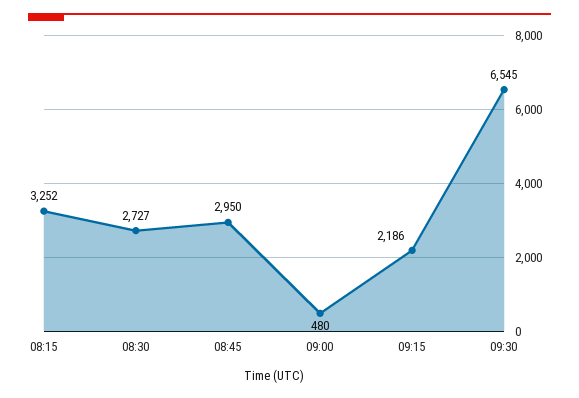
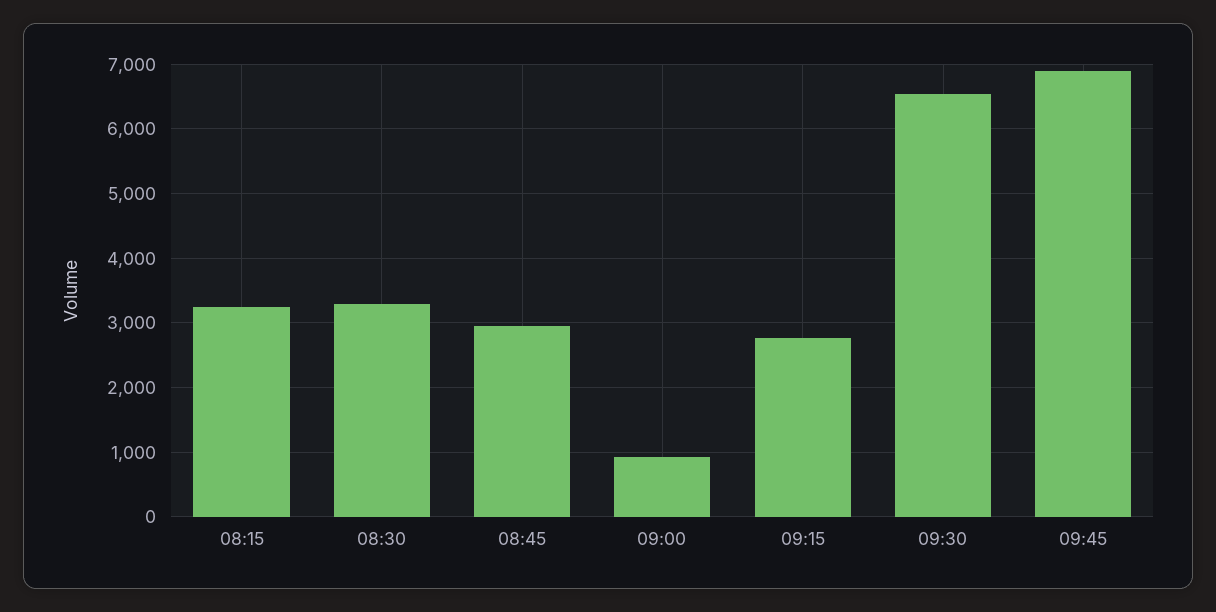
08:30: 2727 -> 3300
09:00: 480 -> 900
09:15: 2186 -> 2800
09:45: none -> 6900

